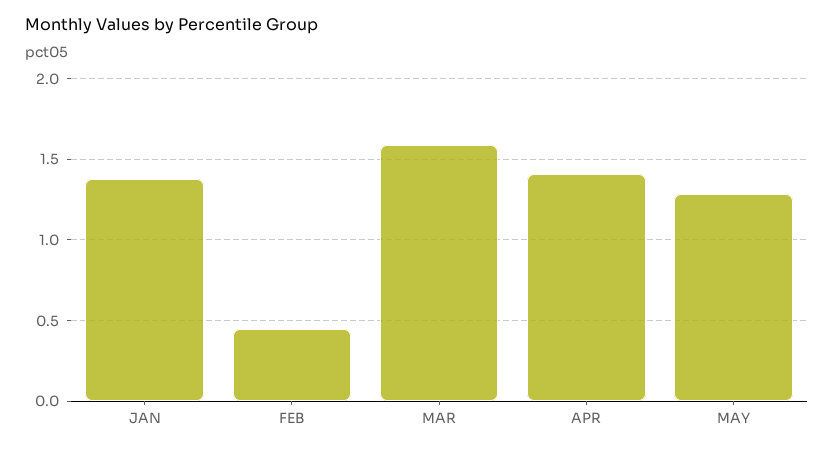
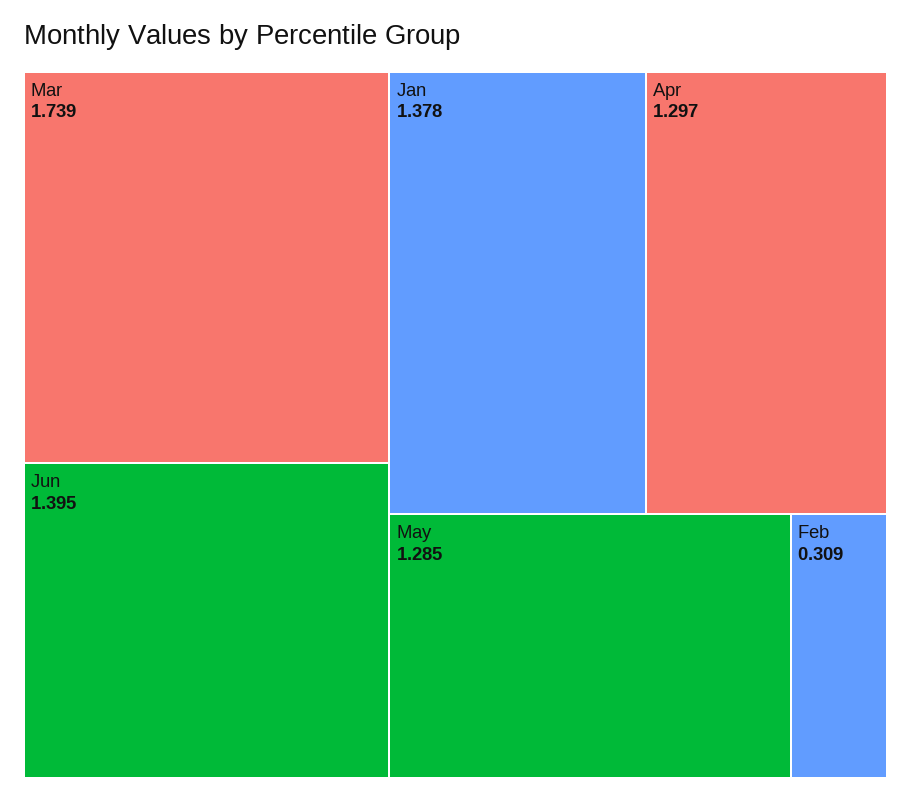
FEB: 0.45 -> 0.309
MAR: 1.6 -> 1.739
APR: 1.4 -> 1.297
Jun: none -> 1.395

